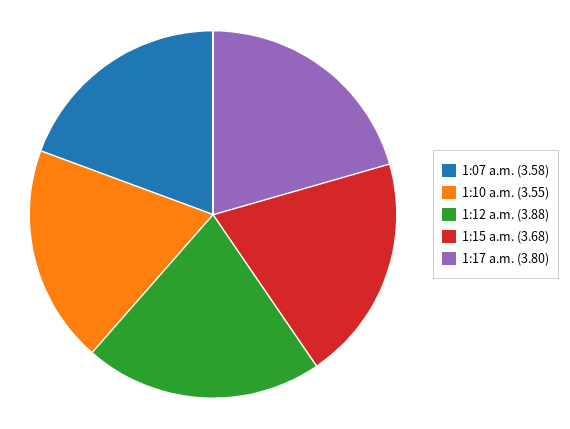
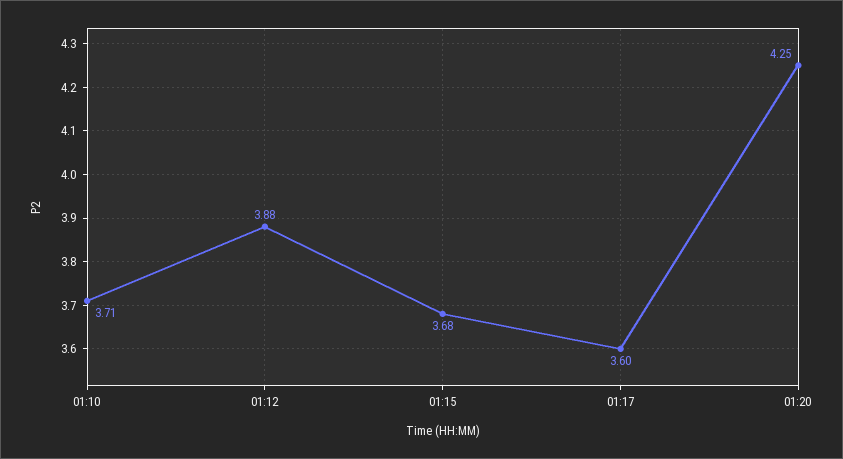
1:07 a.m.: 3.58 -> none
1:10 a.m.: 3.55 -> 3.71
1:17 a.m.: 3.8 -> 3.6
01:20: none -> 4.25

